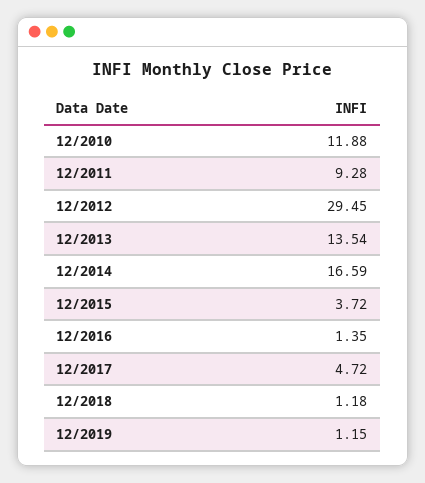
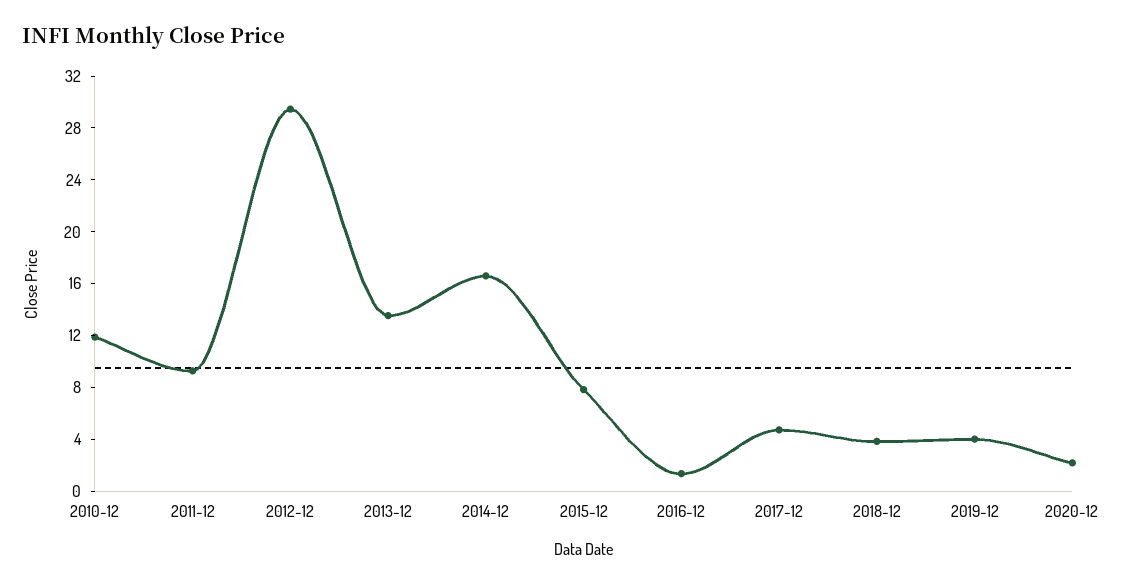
12/2015: 3.72 -> 8
12/2018: 1.18 -> 4
12/2019: 1.15 -> 4
2020-12: none -> 2

